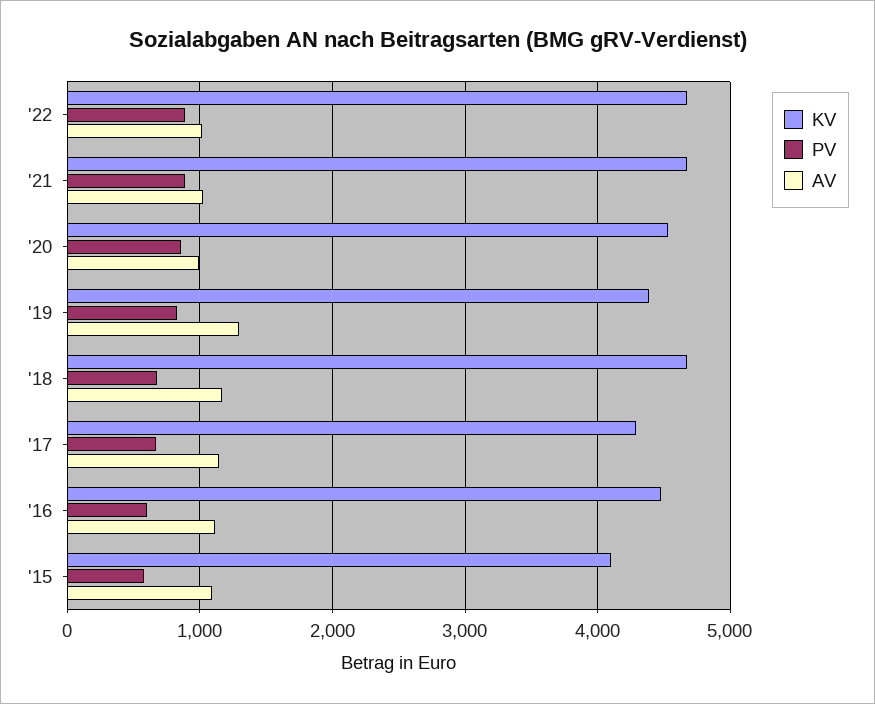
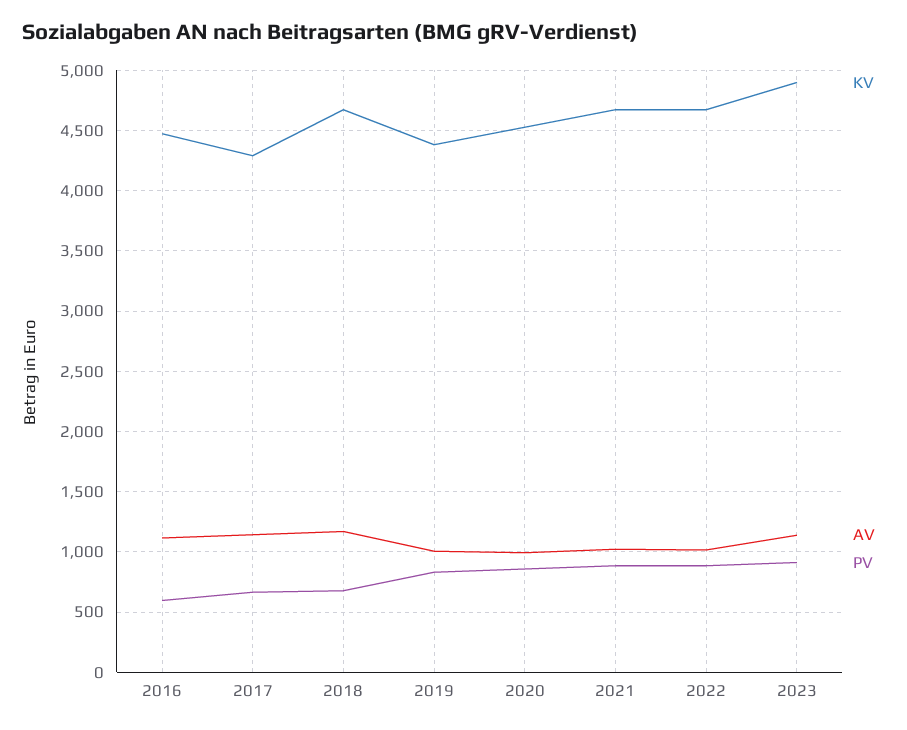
AV, '19: 1300 -> 1000
KV, '15: 4100 -> none
PV, '15: 600 -> none
AV, '15: 1100 -> none
KV, 2023: none -> 4900
AV, 2023: none -> 1150
PV, 2023: none -> 900

